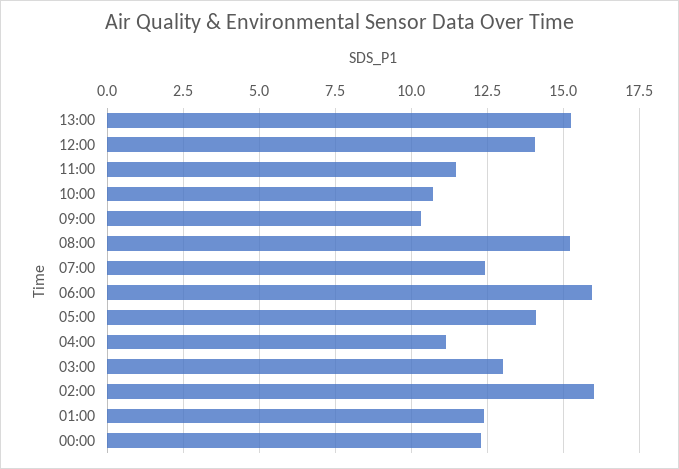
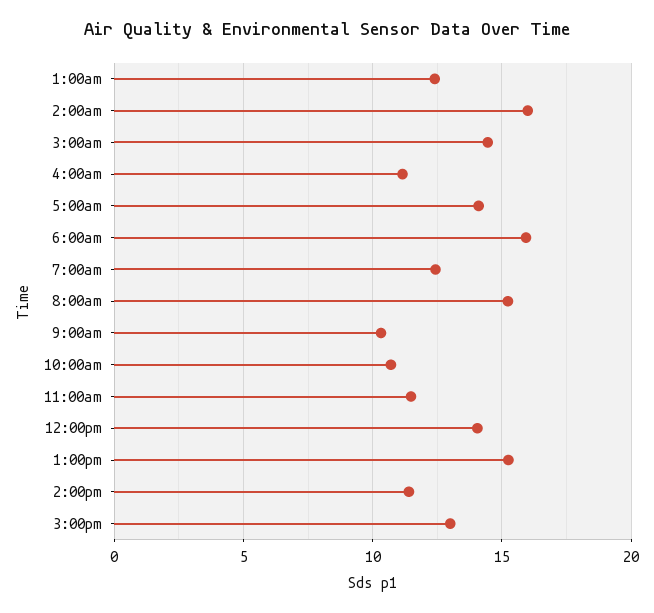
03:00: 13 -> 14.5
00:00: 12.25 -> none
2:00pm: none -> 11.5
3:00pm: none -> 13

